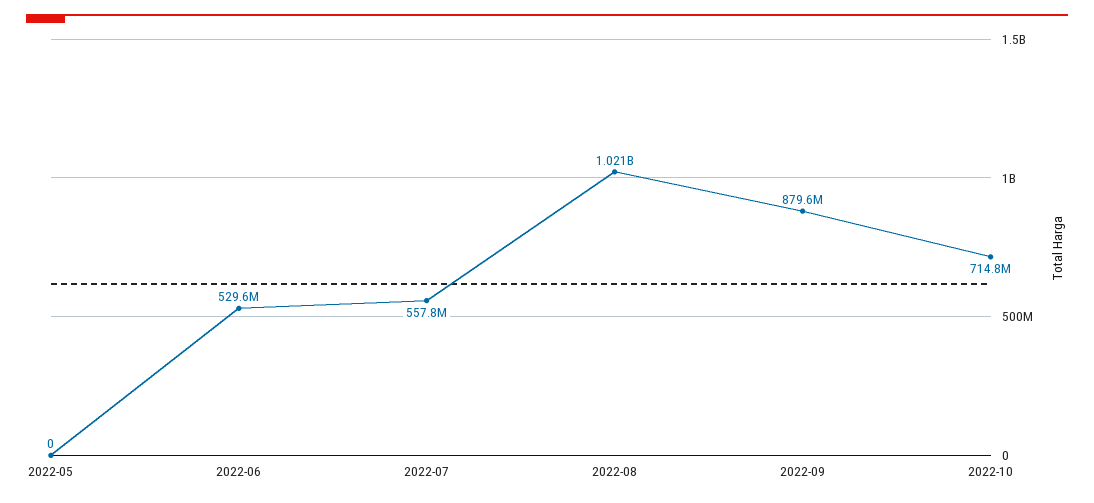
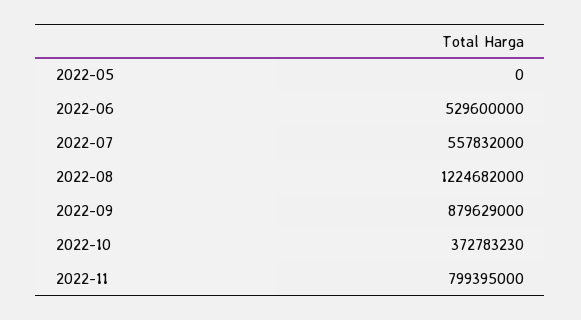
2022-08: 1021000000 -> 1224682000
2022-10: 714800000 -> 372783230
2022-11: none -> 799395000

